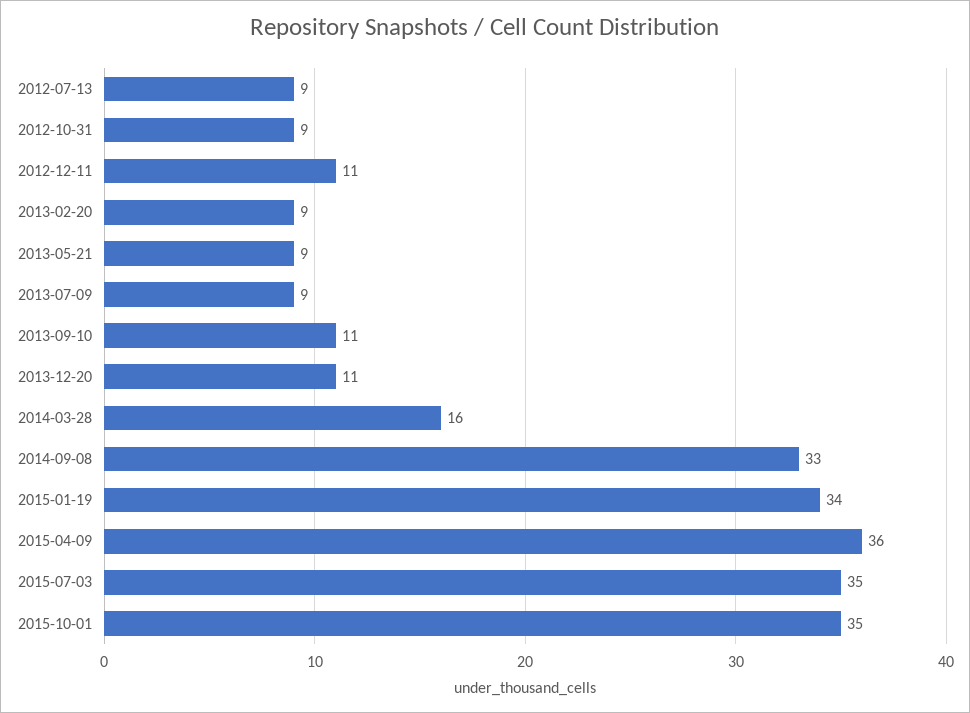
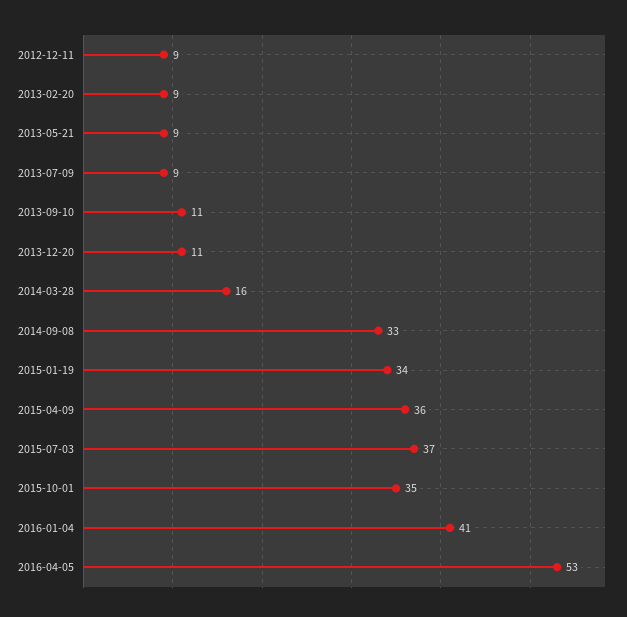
2012-07-13: 9 -> none
2012-10-31: 9 -> none
2012-12-11: 11 -> 9
2015-07-03: 35 -> 37
2016-01-04: none -> 41
2016-04-05: none -> 53

